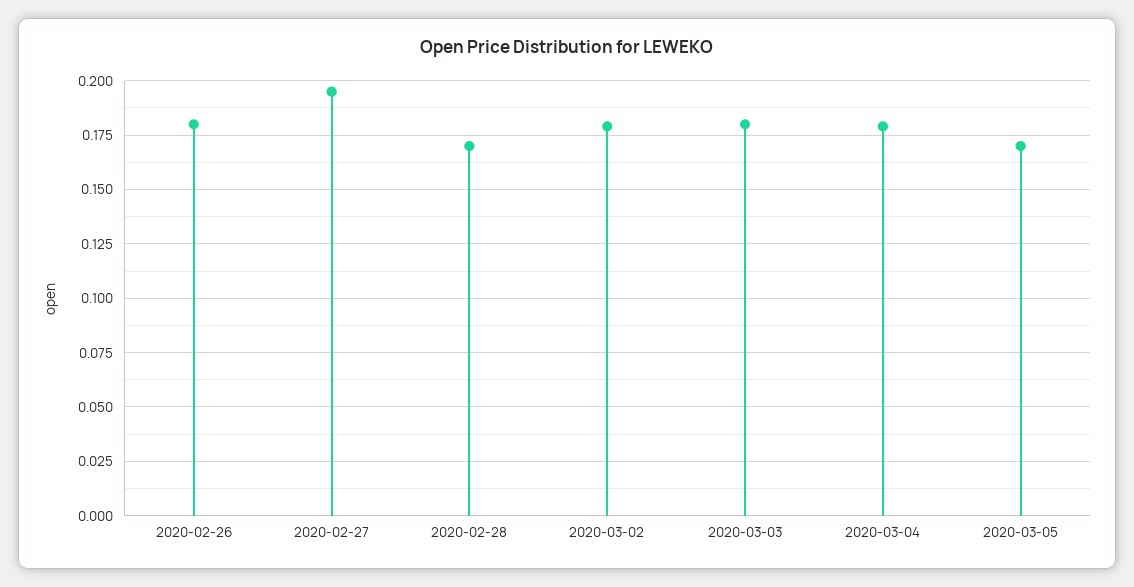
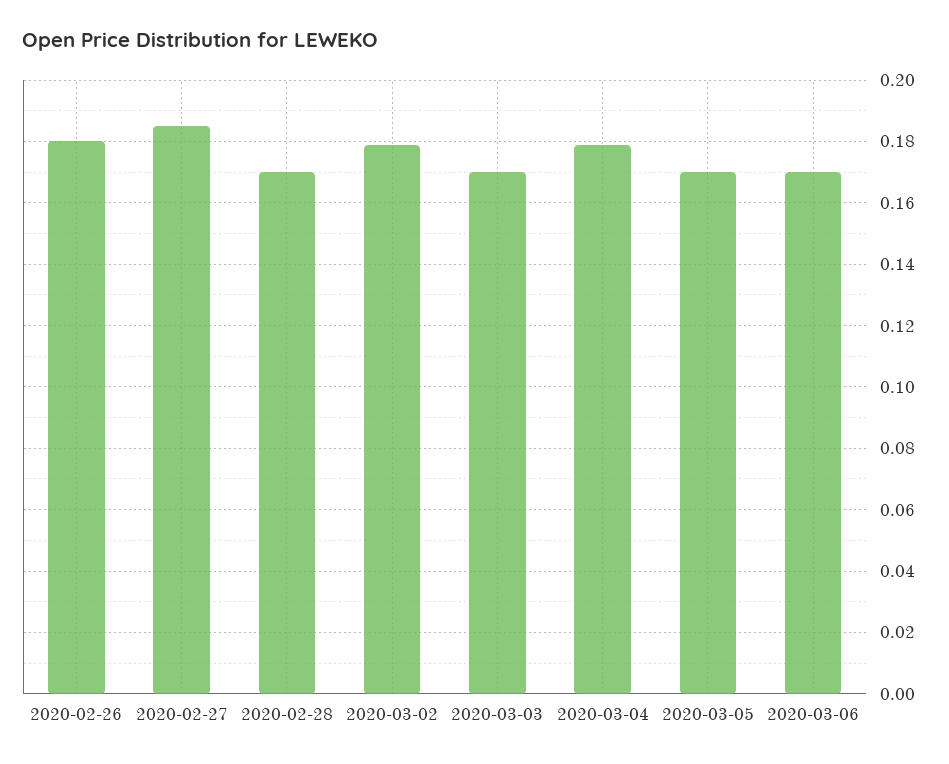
2020-02-27: 0.195 -> 0.185
2020-03-03: 0.18 -> 0.17
2020-03-06: none -> 0.17

